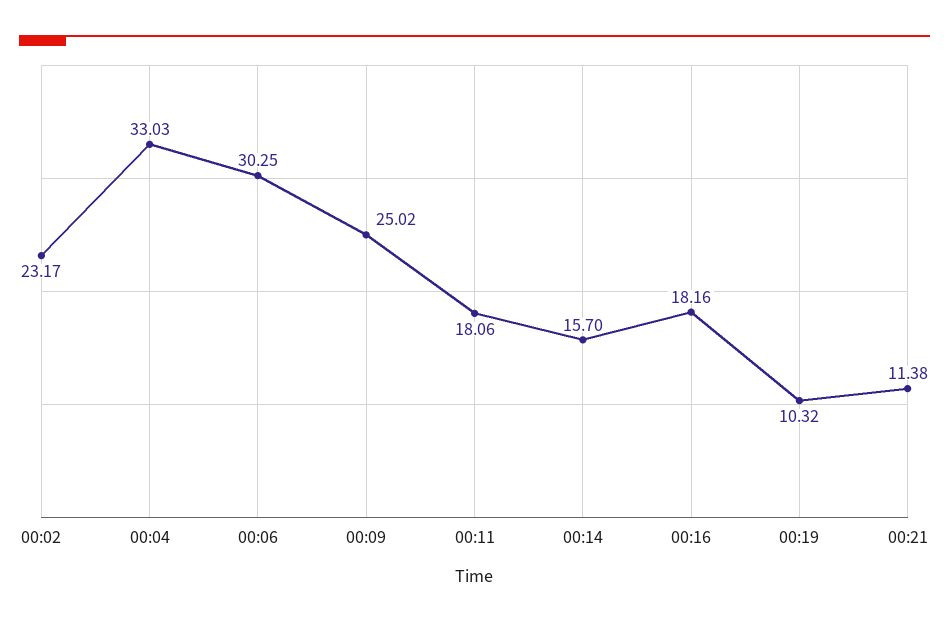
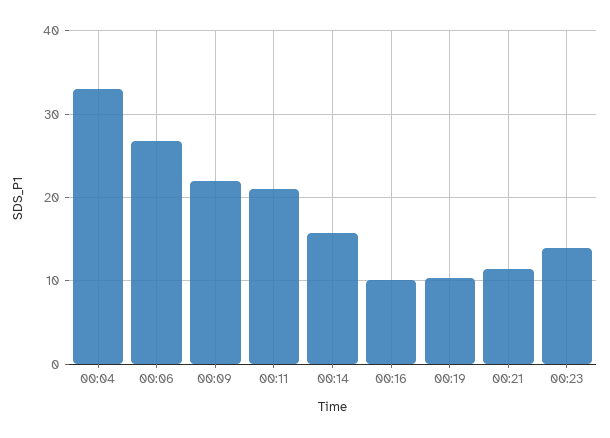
00:02: 23.17 -> none
00:06: 30.25 -> 27
00:09: 25.02 -> 22
00:11: 18.06 -> 21
00:16: 18.16 -> 10
00:23: none -> 14

